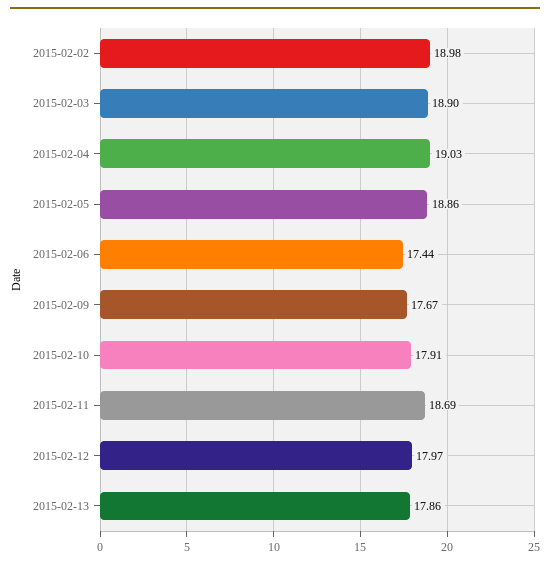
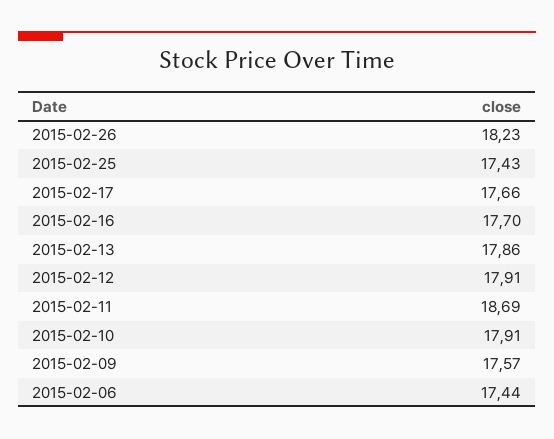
2015-02-02: 18.98 -> none
2015-02-03: 18.9 -> none
2015-02-04: 19.03 -> none
2015-02-05: 18.86 -> none
2015-02-09: 17.67 -> 17.57
2015-02-12: 17.97 -> 17.91
2015-02-26: none -> 18.23
2015-02-25: none -> 17.43
2015-02-17: none -> 17.66
2015-02-16: none -> 17.7

